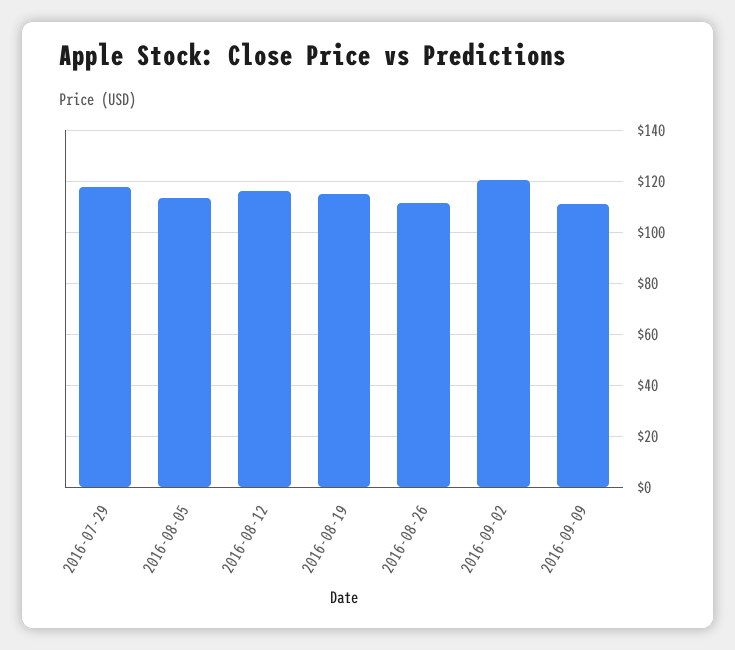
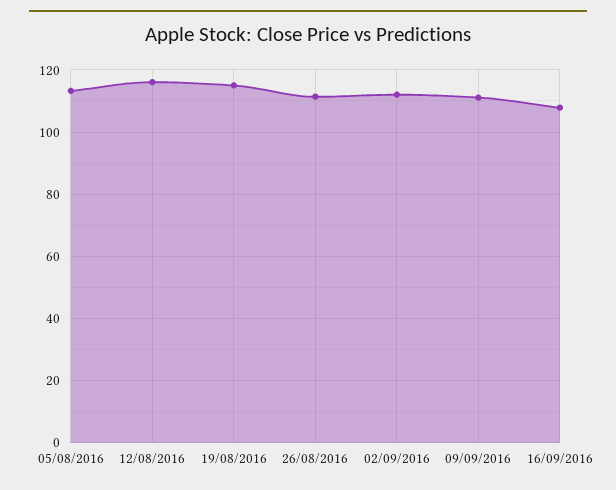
2016-07-29: 117.5 -> none
2016-09-02: 120 -> 112
16/09/2016: none -> 108

